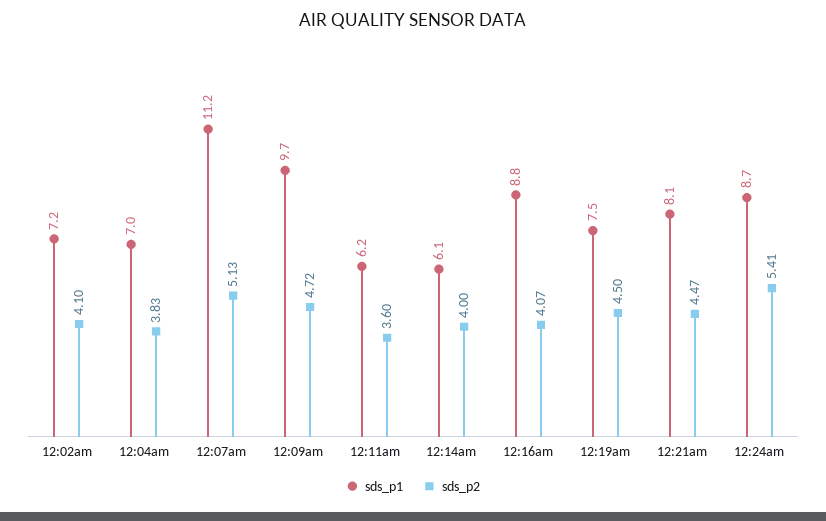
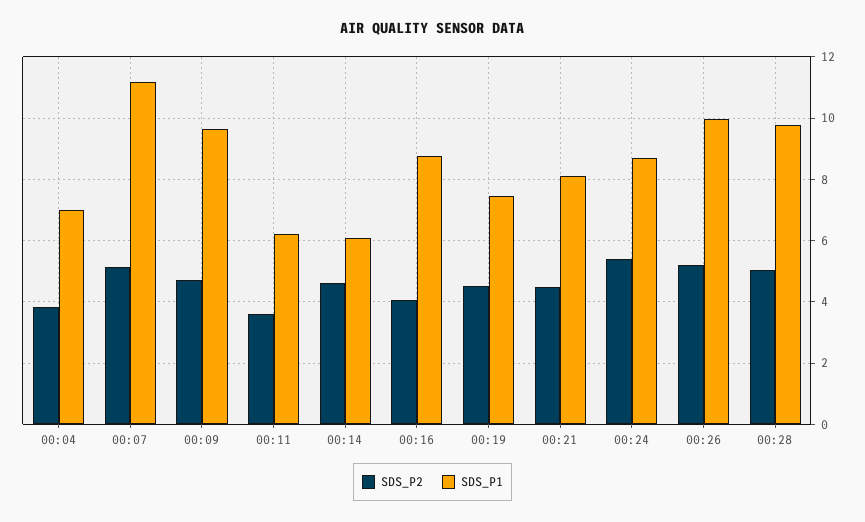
sds_p1, 12:02am: 7.2 -> none
sds_p2, 12:02am: 4.1 -> none
sds_p2, 12:14am: 4 -> 4.6
sds_p2, 00:26: none -> 5.2
sds_p1, 00:26: none -> 10
sds_p2, 00:28: none -> 5
sds_p1, 00:28: none -> 9.8

